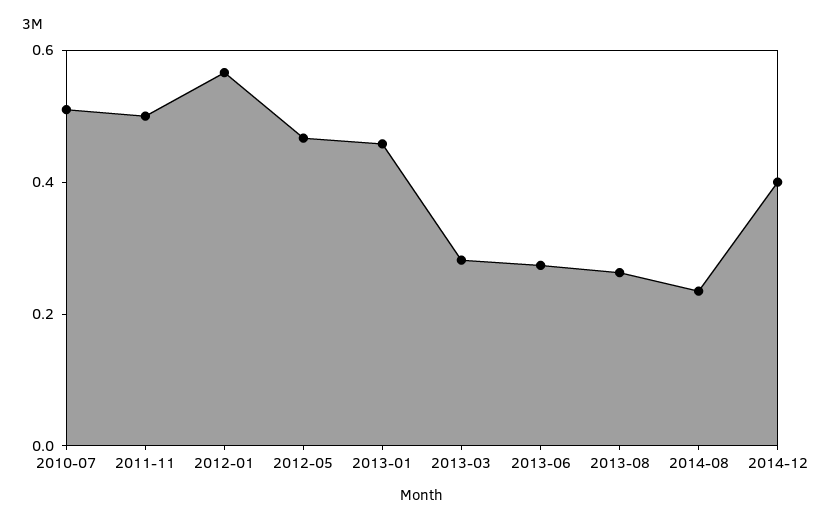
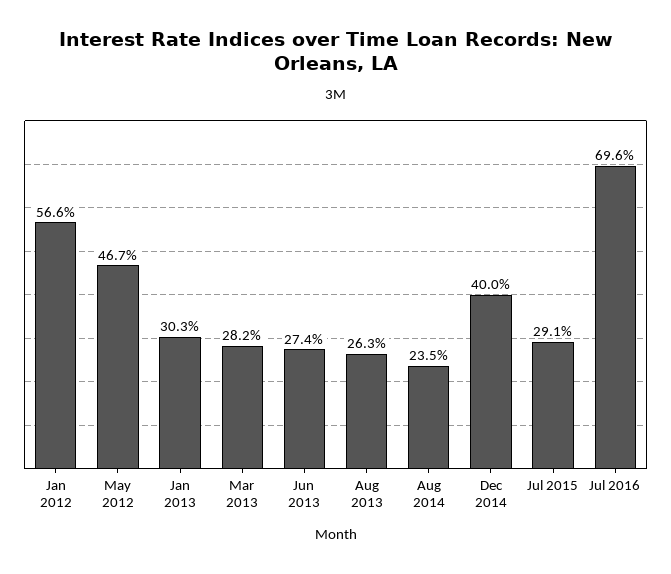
2010-07: 0.5 -> none
2011-11: 0.5 -> none
2013-01: 0.45 -> 0.303
Jul 2015: none -> 0.291
Jul 2016: none -> 0.696

